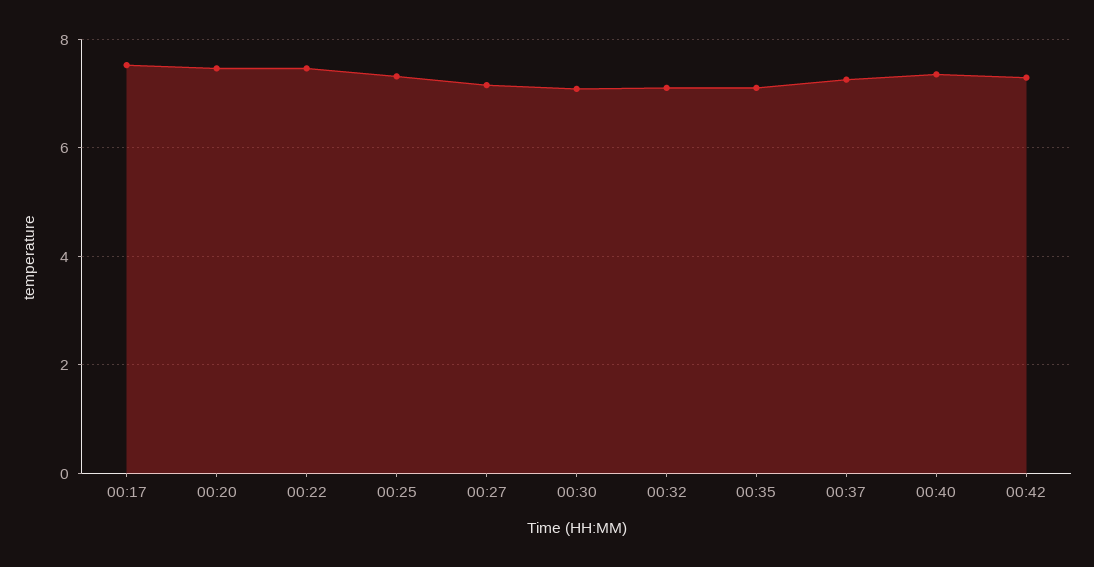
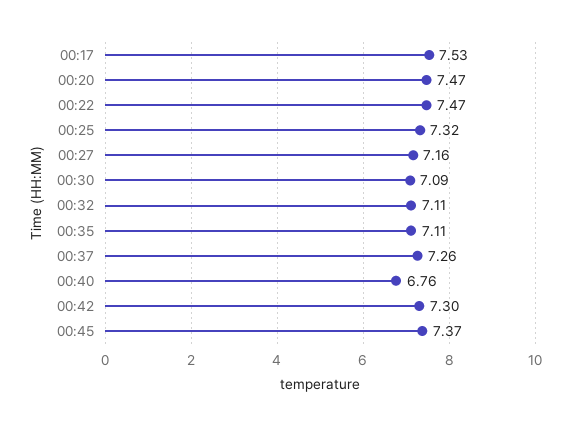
00:40: 7.4 -> 6.76
00:45: none -> 7.37

